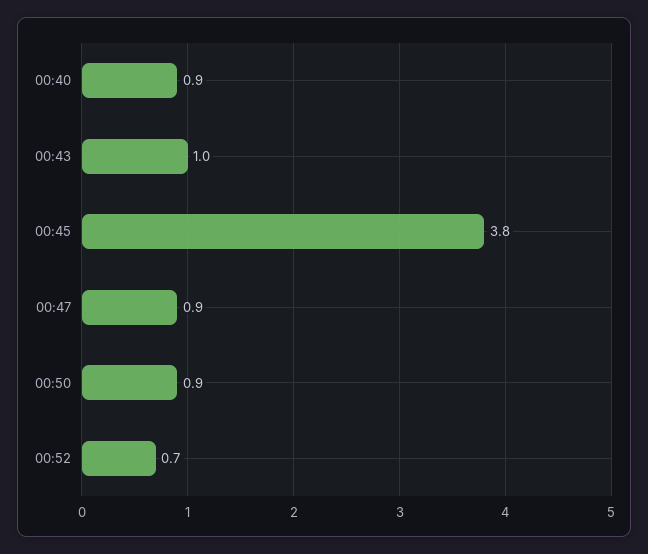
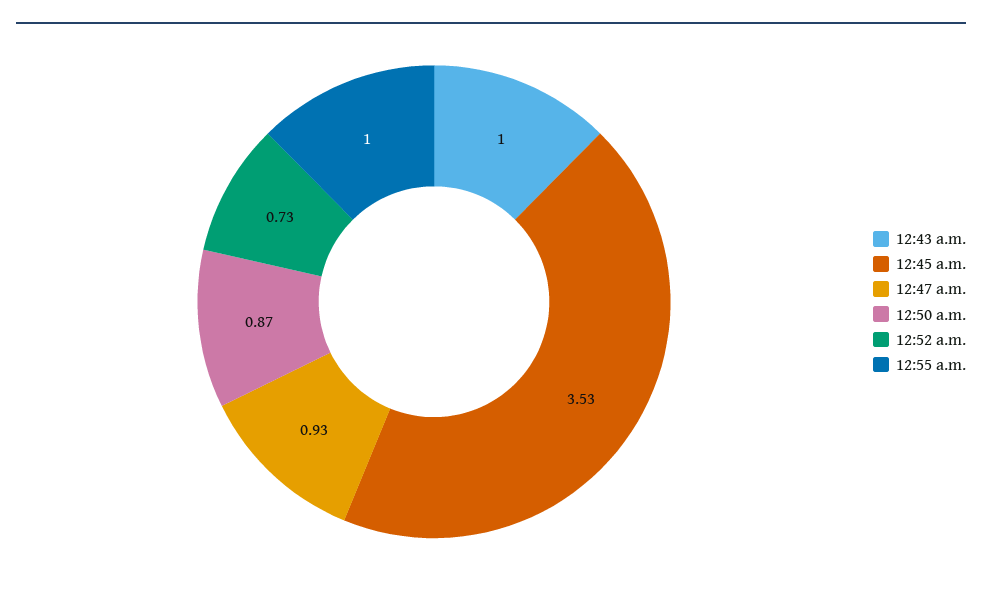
00:40: 0.9 -> none
00:45: 3.8 -> 3.53
12:55 a.m.: none -> 1

